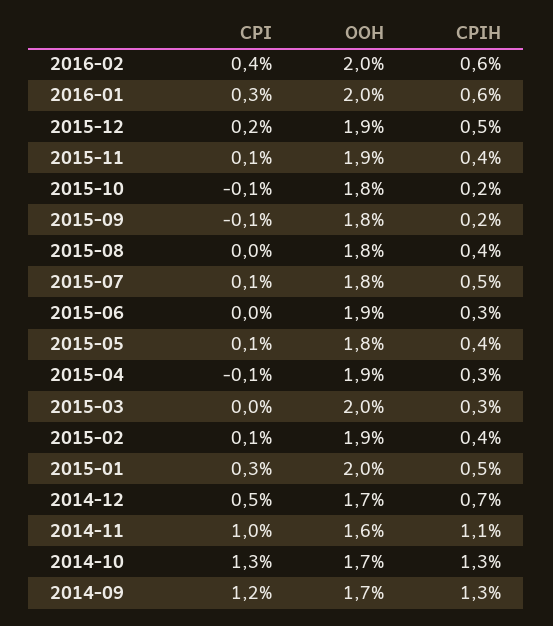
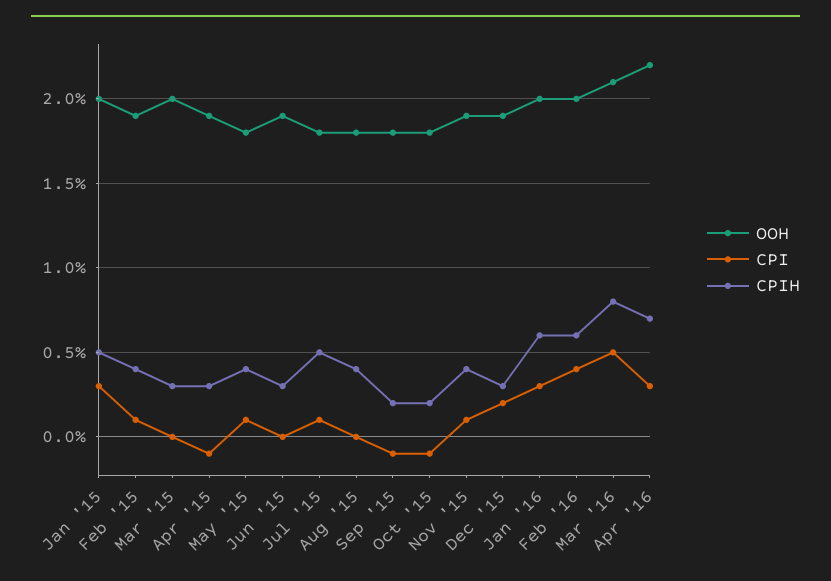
CPIH, 2015-12: 0.5 -> 0.3
CPI, 2014-12: 0.5 -> none
OOH, 2014-12: 1.7 -> none
CPIH, 2014-12: 0.7 -> none
CPI, 2014-11: 1 -> none
OOH, 2014-11: 1.6 -> none
CPIH, 2014-11: 1.1 -> none
CPI, 2014-10: 1.3 -> none
OOH, 2014-10: 1.7 -> none
CPIH, 2014-10: 1.3 -> none
CPI, 2014-09: 1.2 -> none
OOH, 2014-09: 1.7 -> none
CPIH, 2014-09: 1.3 -> none
OOH, Mar '16: none -> 2.1
CPI, Mar '16: none -> 0.5
CPIH, Mar '16: none -> 0.8
OOH, Apr '16: none -> 2.2
CPI, Apr '16: none -> 0.3
CPIH, Apr '16: none -> 0.7

